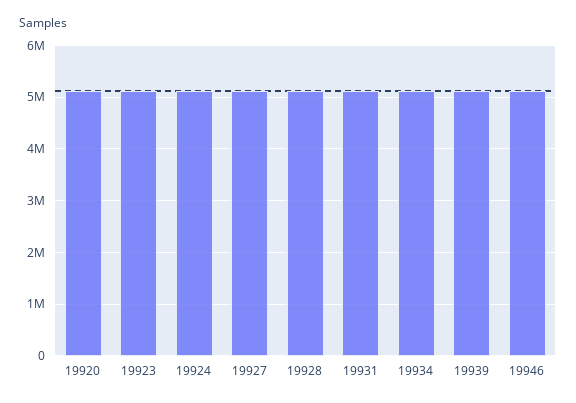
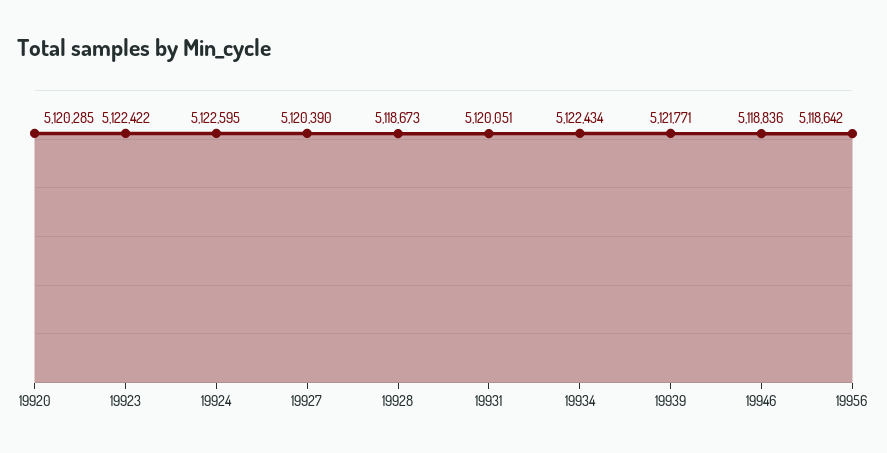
19956: none -> 5118642

